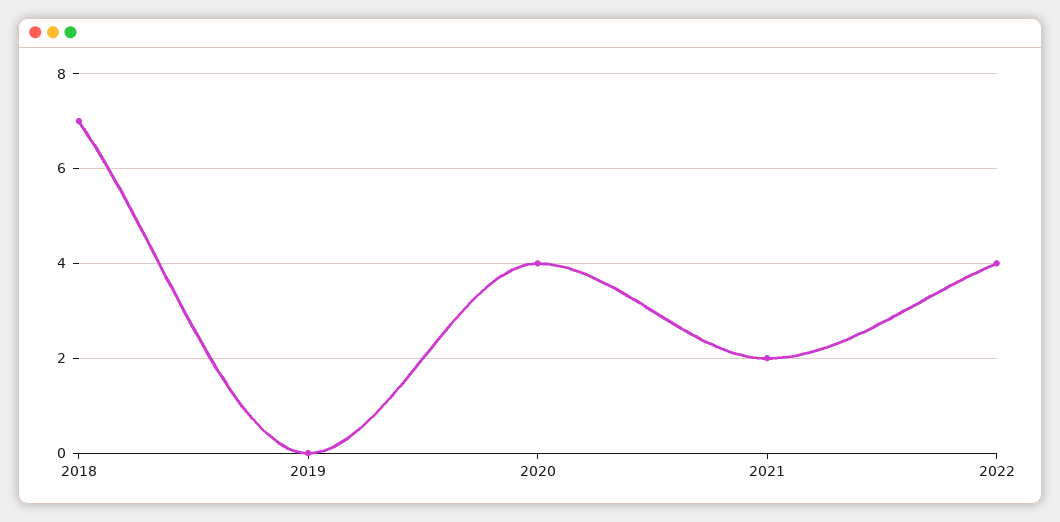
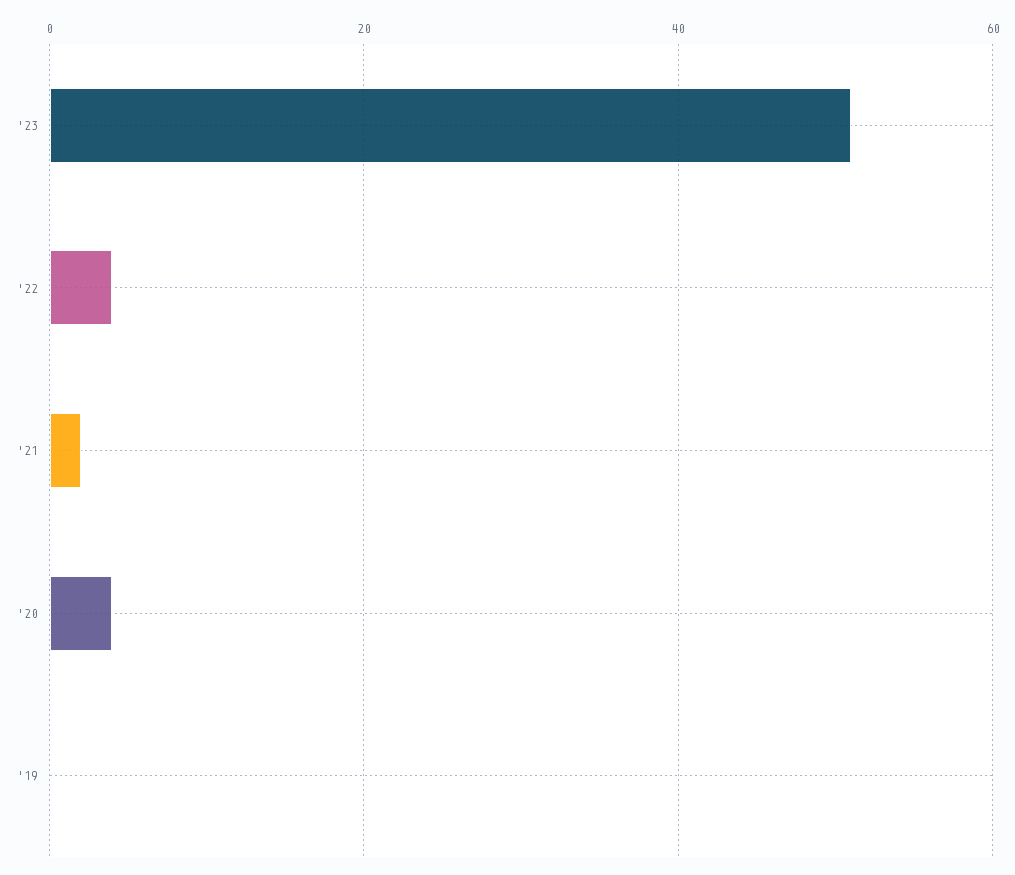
2018: 7 -> none
'23: none -> 50

